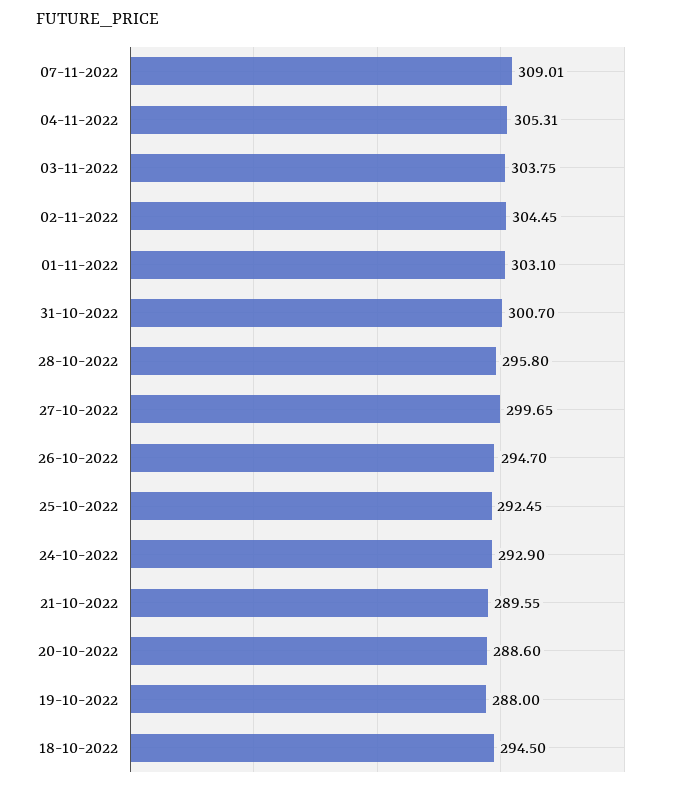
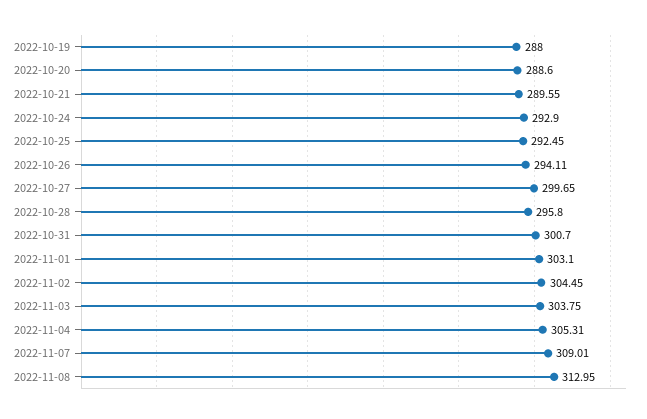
26-10-2022: 294.7 -> 294.11
18-10-2022: 294.5 -> none
2022-11-08: none -> 312.95

